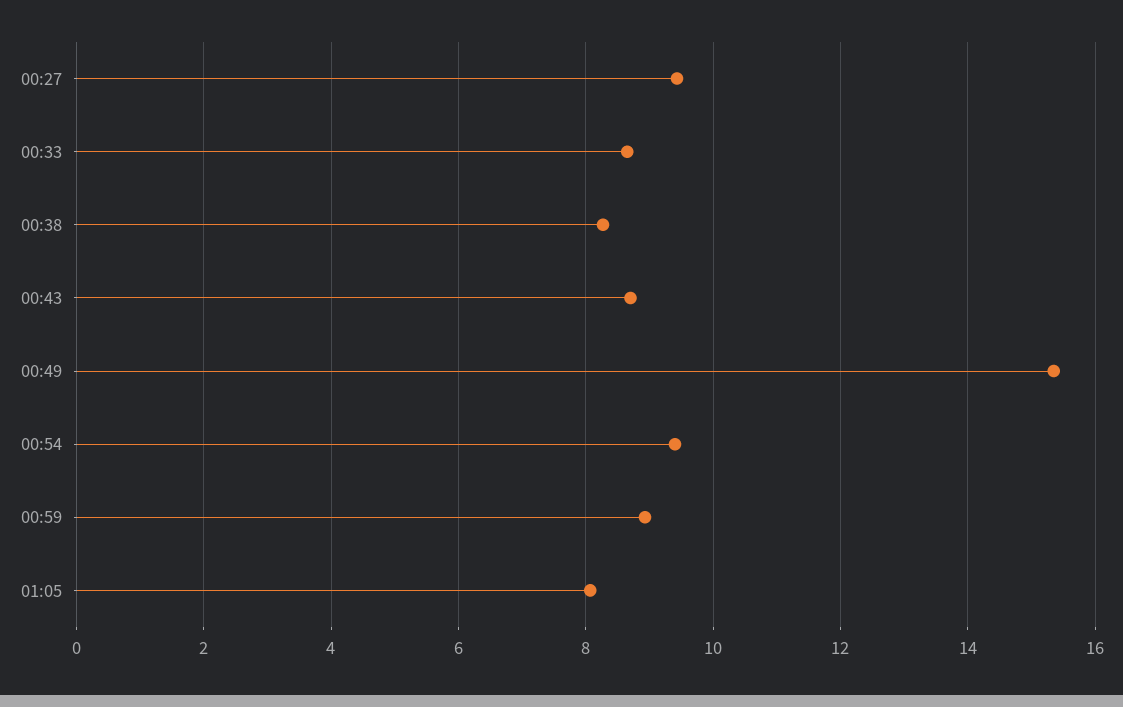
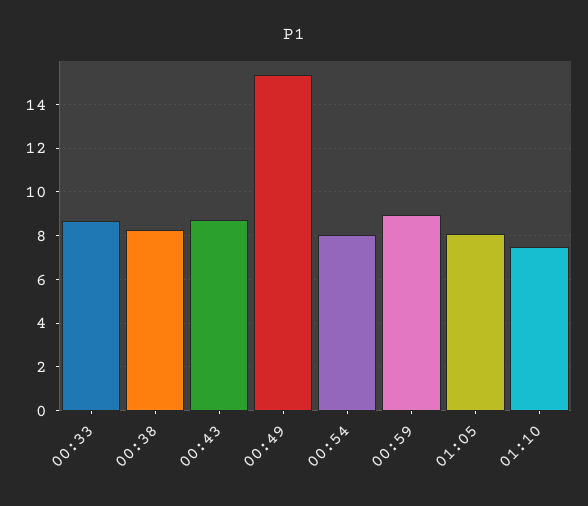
00:27: 9.4 -> none
00:54: 9.4 -> 8
01:10: none -> 7.5

